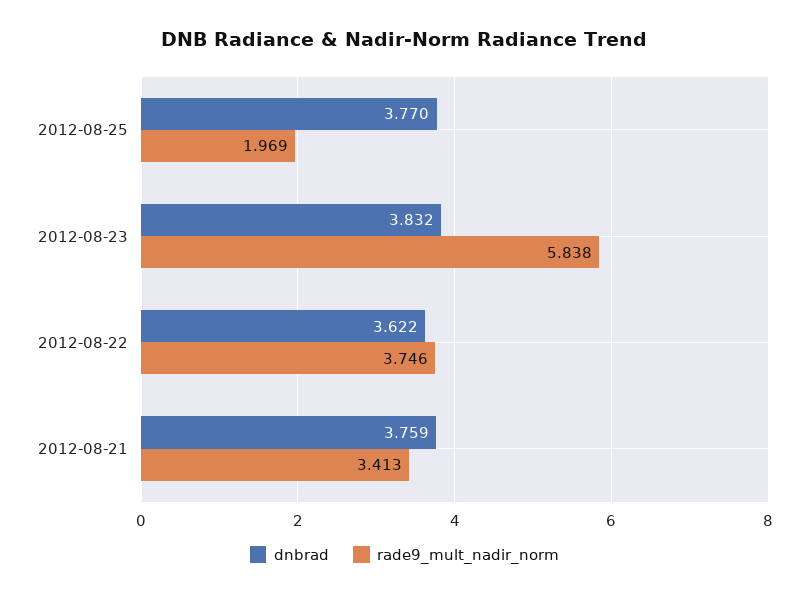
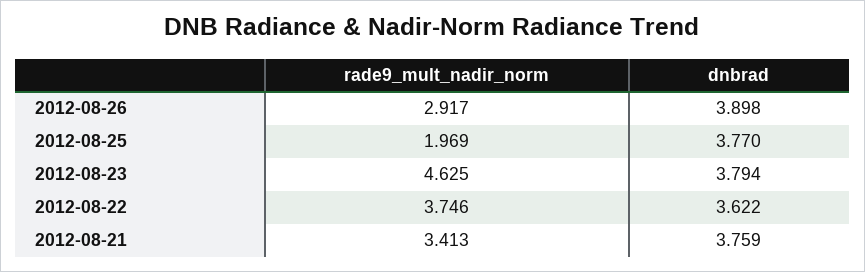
dnbrad, 2012-08-23: 3.832 -> 3.794
rade9_mult_nadir_norm, 2012-08-23: 5.838 -> 4.625
rade9_mult_nadir_norm, 2012-08-26: none -> 2.917
dnbrad, 2012-08-26: none -> 3.898

